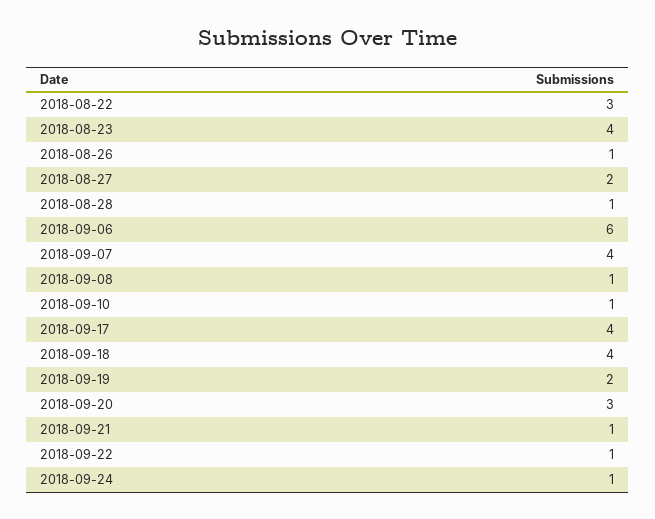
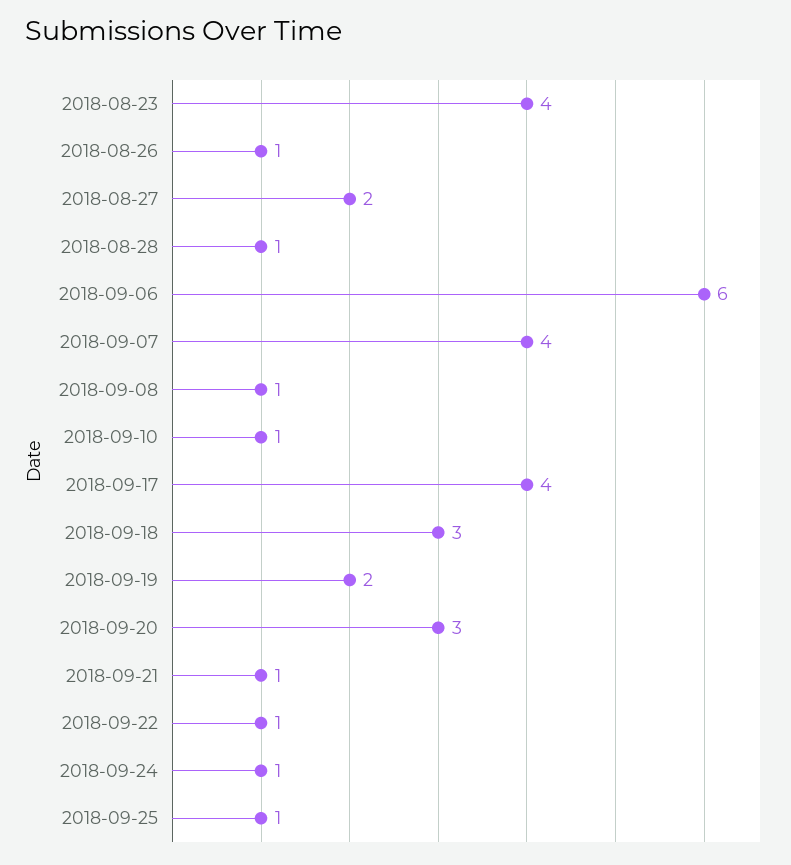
2018-08-22: 3 -> none
2018-09-18: 4 -> 3
2018-09-25: none -> 1

